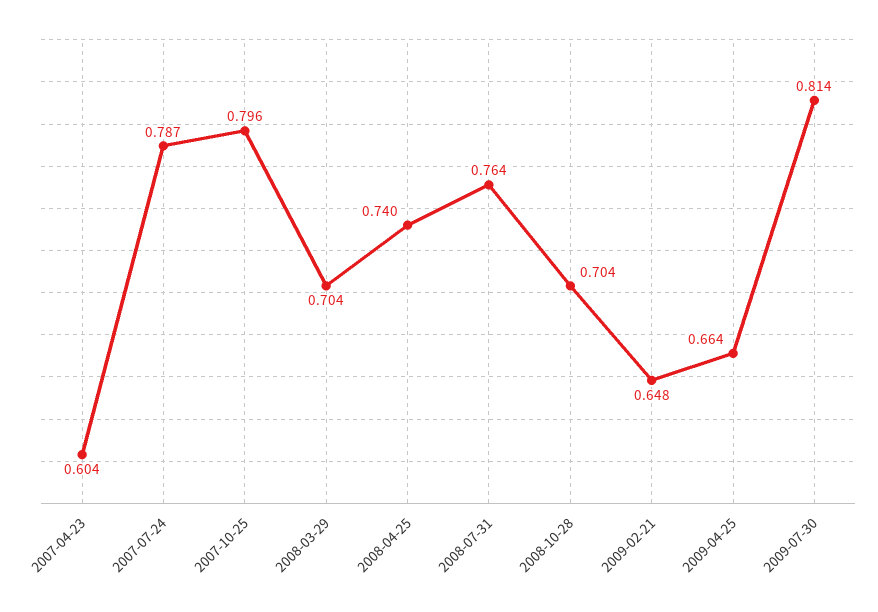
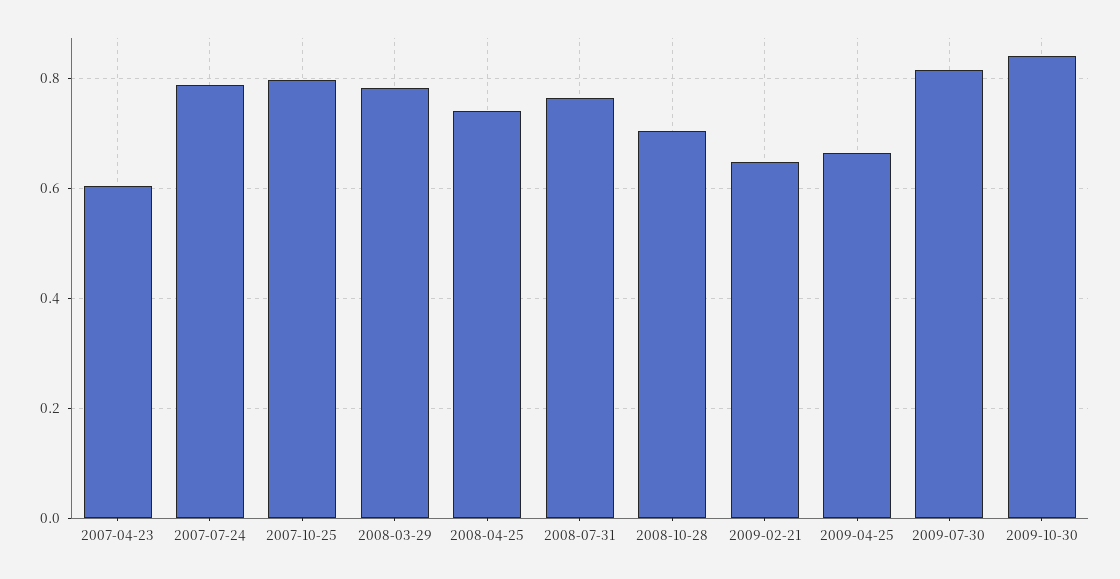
2008-03-29: 0.704 -> 0.78
2009-10-30: none -> 0.84

